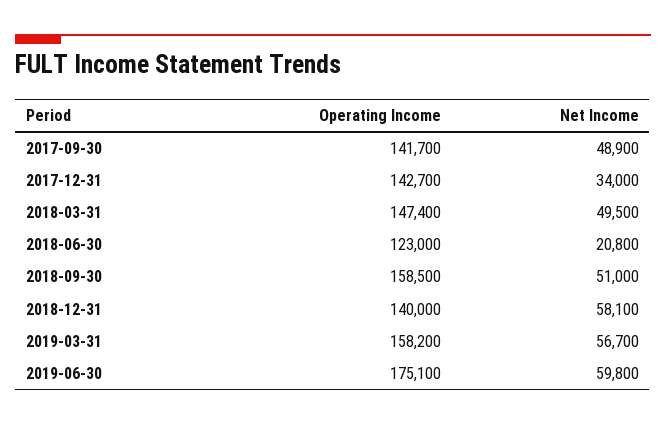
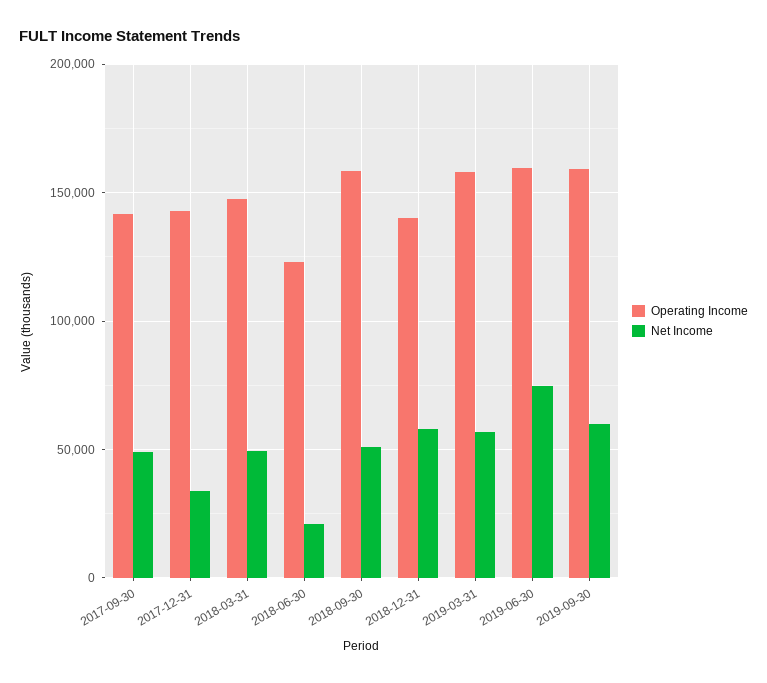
Operating Income, 2019-06-30: 175100 -> 160000
Net Income, 2019-06-30: 59800 -> 75000
Operating Income, 2019-09-30: none -> 160000
Net Income, 2019-09-30: none -> 60000

